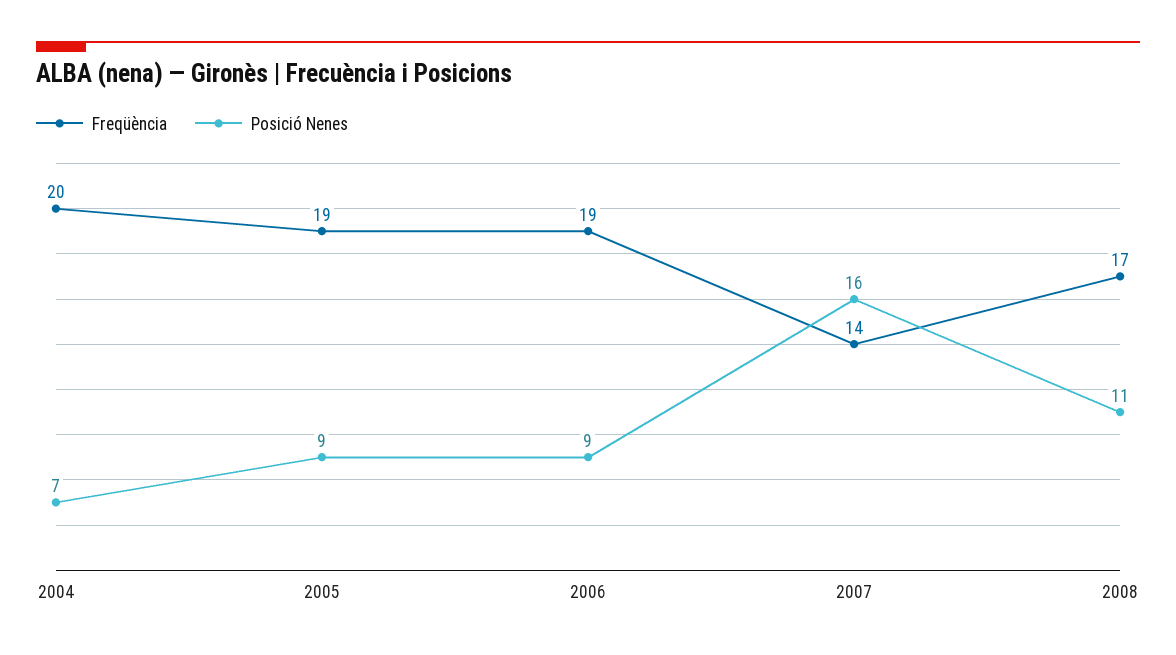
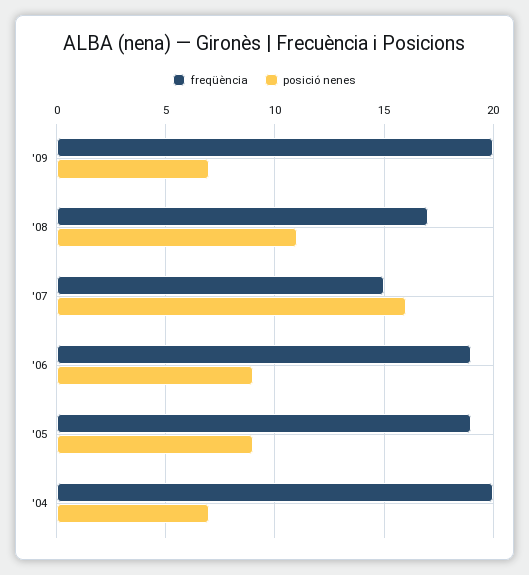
Freqüència, 2007: 14 -> 15
Freqüència, '09: none -> 20
Posició Nenes, '09: none -> 7

